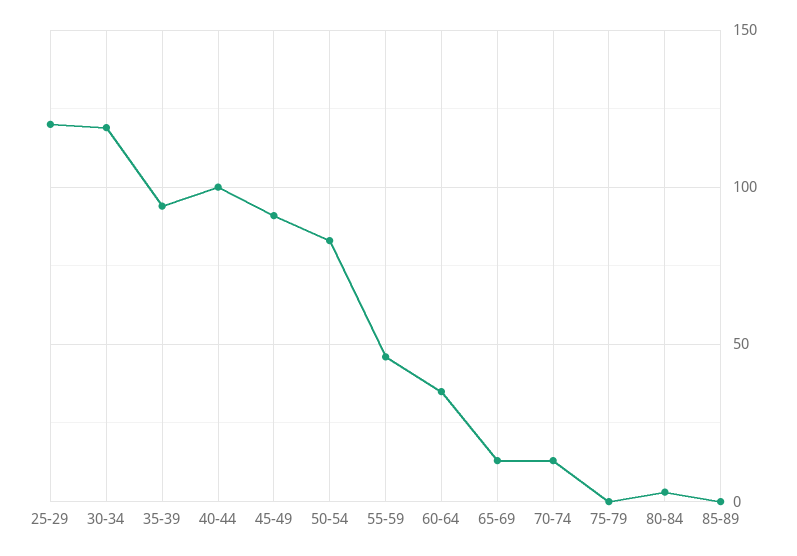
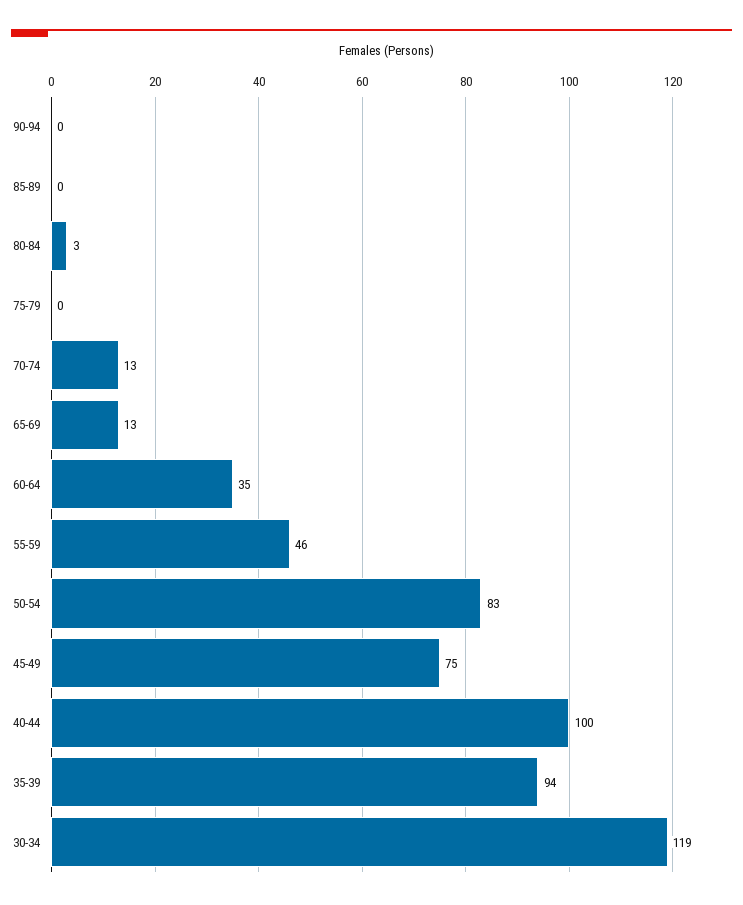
25-29: 120 -> none
45-49: 90 -> 75
90-94: none -> 0

